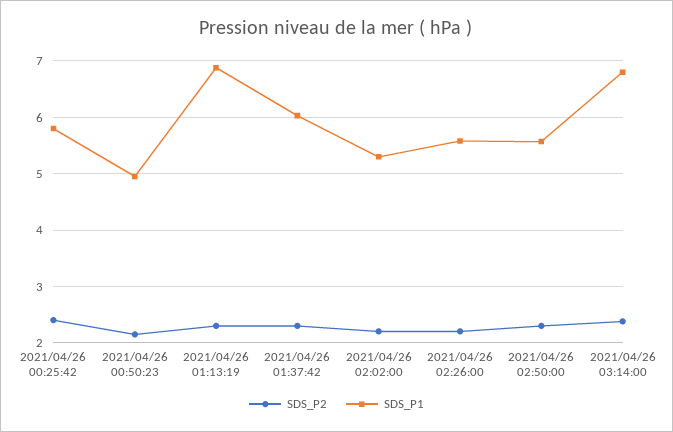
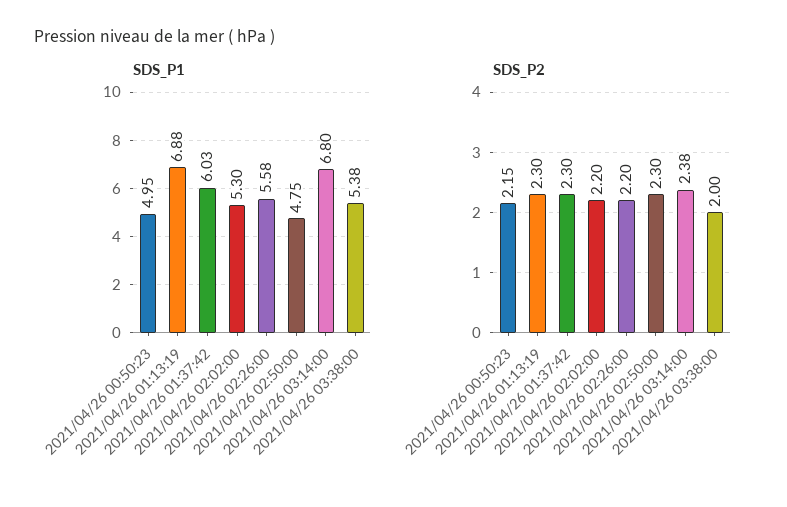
SDS_P2, 2021/04/26 00:25:42: 2.4 -> none
SDS_P1, 2021/04/26 00:25:42: 5.8 -> none
SDS_P1, 2021/04/26 02:50:00: 5.6 -> 4.75
SDS_P1, 2021/04/26 03:38:00: none -> 5.38
SDS_P2, 2021/04/26 03:38:00: none -> 2

